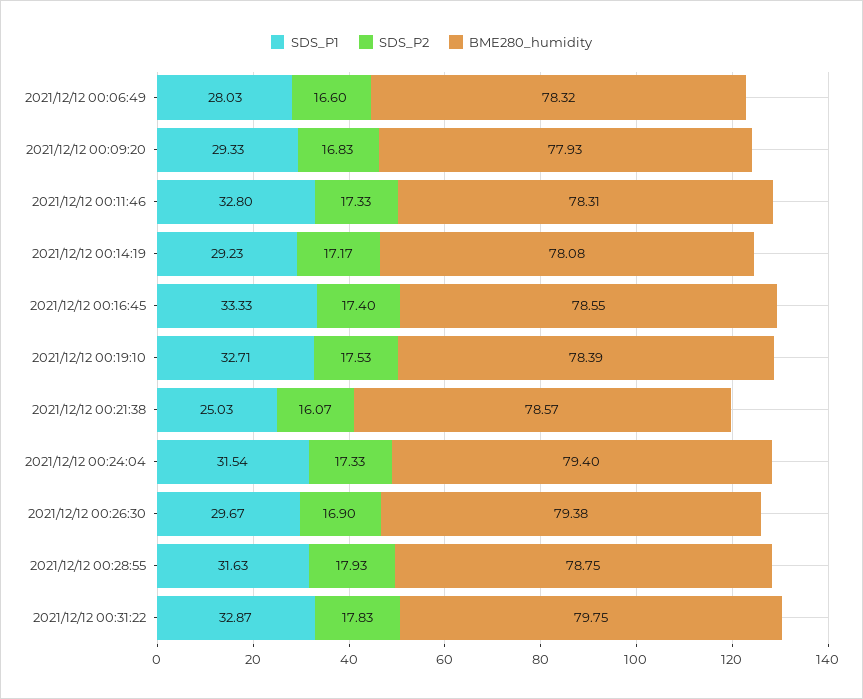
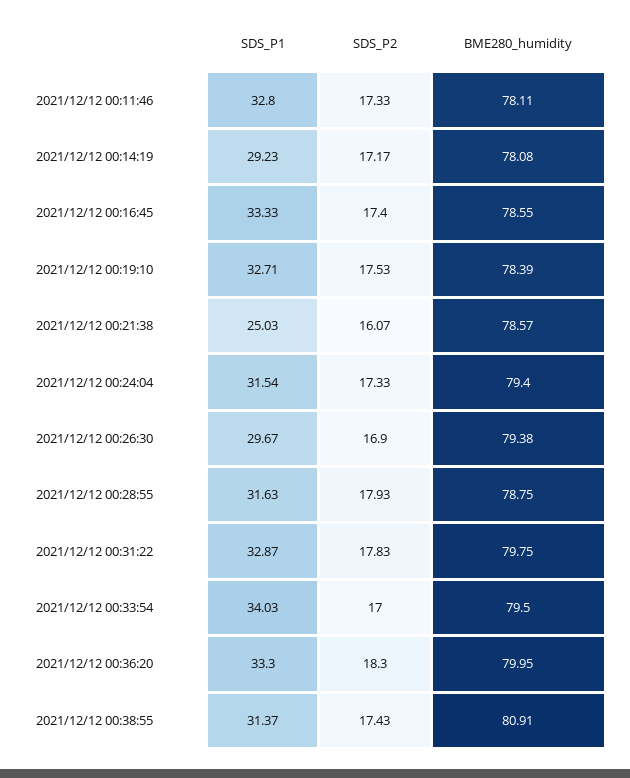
SDS_P1, 2021/12/12 00:06:49: 28.03 -> none
SDS_P2, 2021/12/12 00:06:49: 16.6 -> none
BME280_humidity, 2021/12/12 00:06:49: 78.32 -> none
SDS_P1, 2021/12/12 00:09:20: 29.33 -> none
SDS_P2, 2021/12/12 00:09:20: 16.83 -> none
BME280_humidity, 2021/12/12 00:09:20: 77.93 -> none
BME280_humidity, 2021/12/12 00:11:46: 78.31 -> 78.11
SDS_P1, 2021/12/12 00:33:54: none -> 34.03
SDS_P2, 2021/12/12 00:33:54: none -> 17
BME280_humidity, 2021/12/12 00:33:54: none -> 79.5
SDS_P1, 2021/12/12 00:36:20: none -> 33.3
SDS_P2, 2021/12/12 00:36:20: none -> 18.3
BME280_humidity, 2021/12/12 00:36:20: none -> 79.95
SDS_P1, 2021/12/12 00:38:55: none -> 31.37
SDS_P2, 2021/12/12 00:38:55: none -> 17.43
BME280_humidity, 2021/12/12 00:38:55: none -> 80.91

